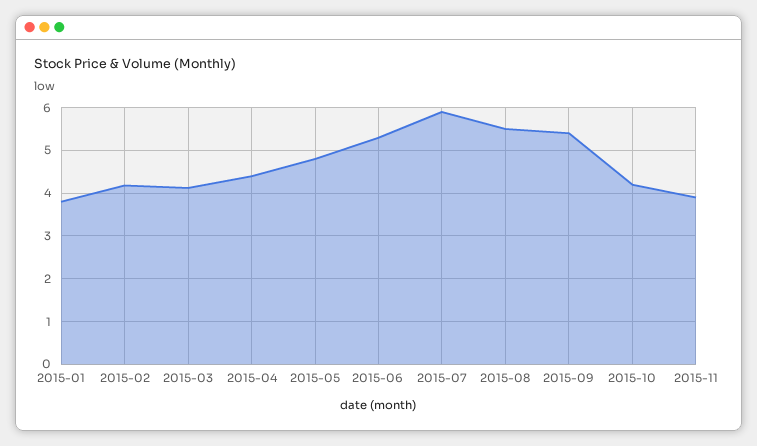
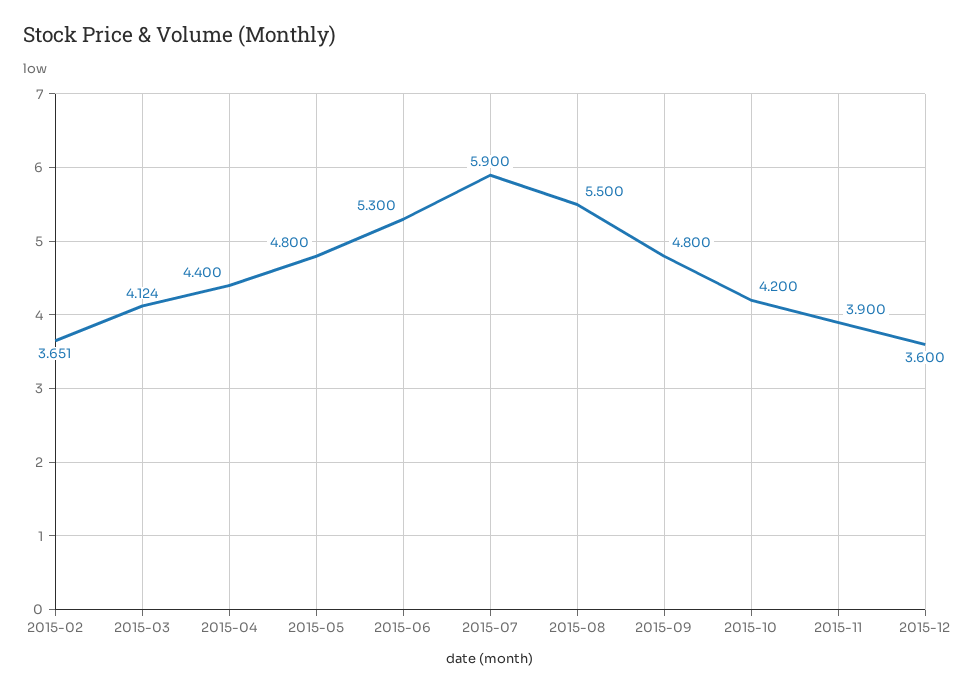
2015-01: 3.8 -> none
2015-02: 4.2 -> 3.651
2015-09: 5.4 -> 4.8
2015-12: none -> 3.6

